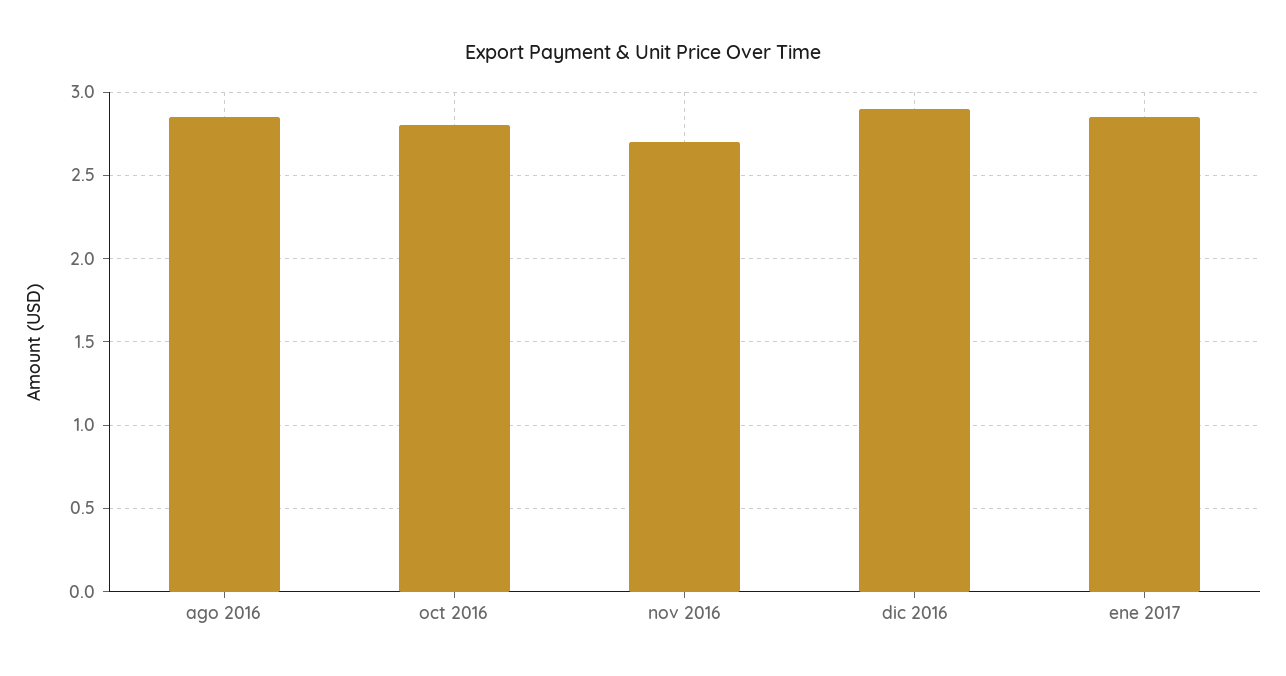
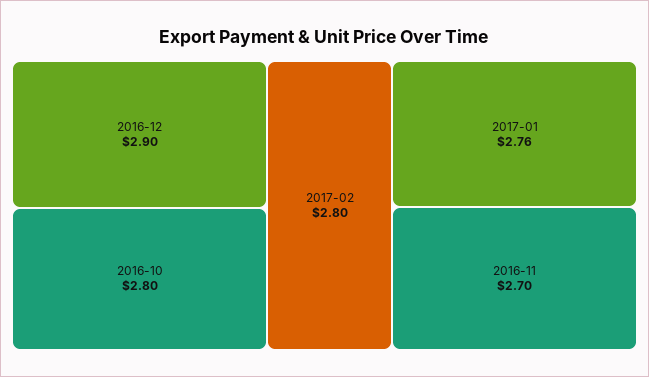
ago 2016: 2.85 -> none
ene 2017: 2.85 -> 2.76
2017-02: none -> 2.8

